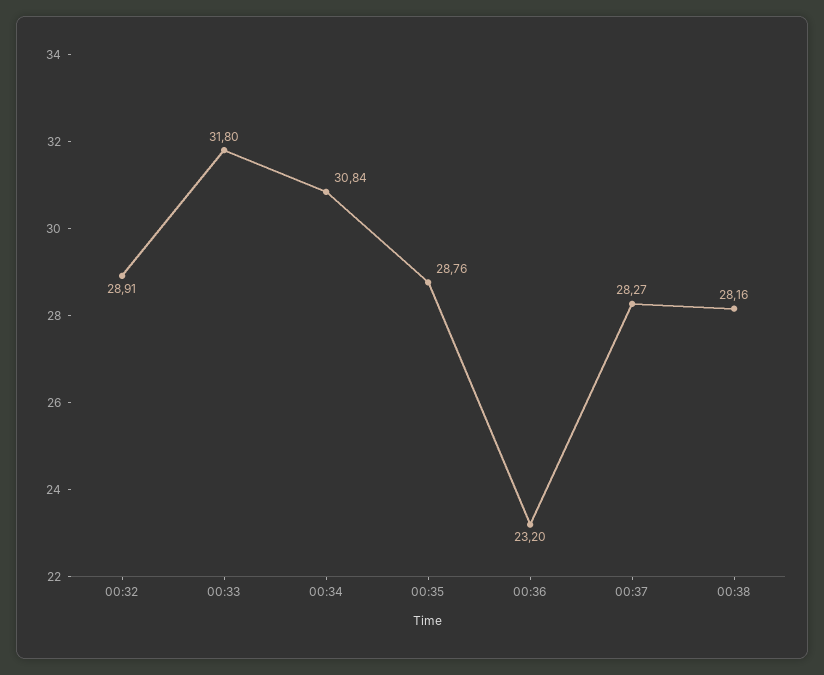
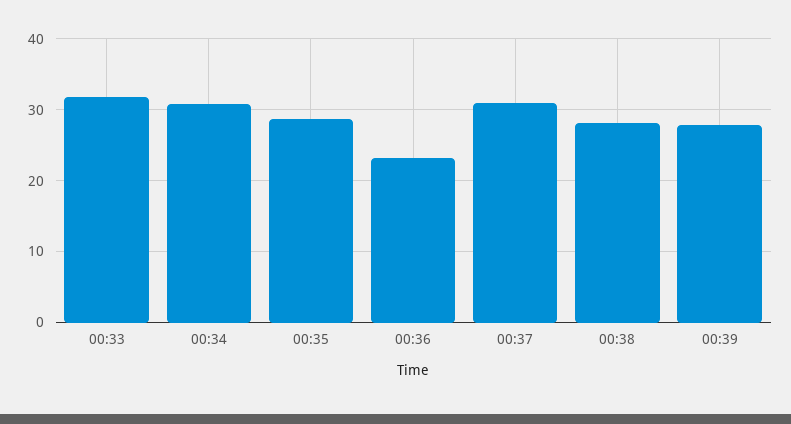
00:32: 28.91 -> none
00:37: 28.27 -> 31
00:39: none -> 28

